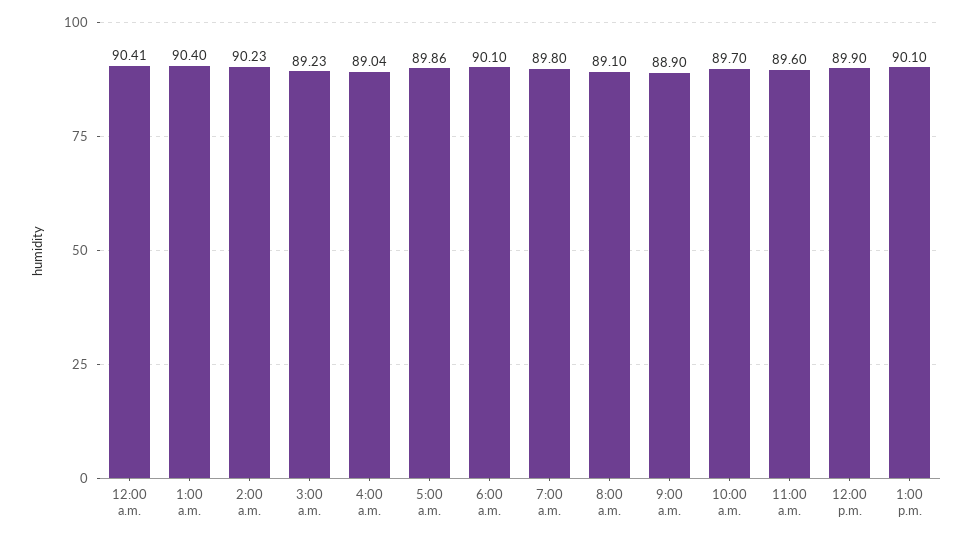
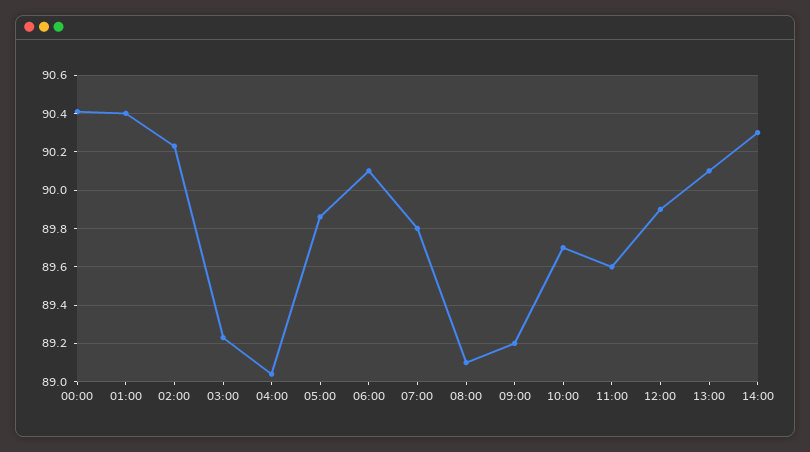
9:00 a.m.: 88.9 -> 89.2
14:00: none -> 90.3

